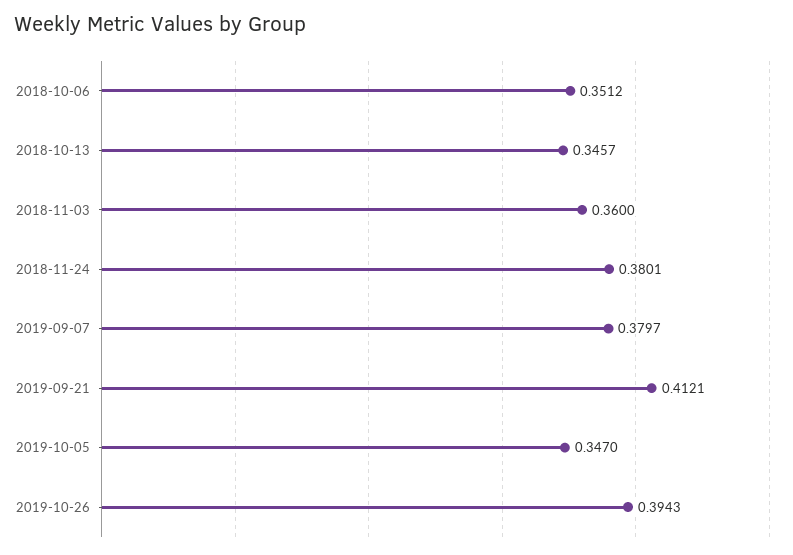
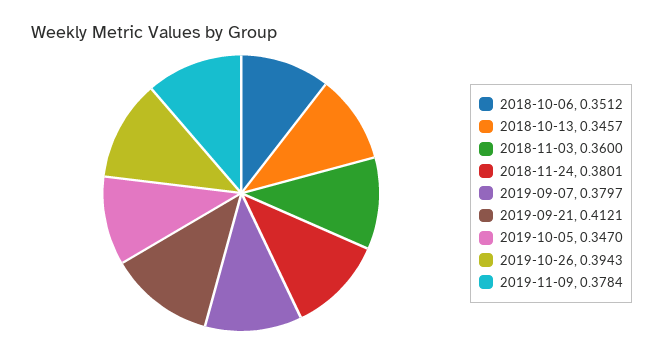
2019-11-09: none -> 0.3784

